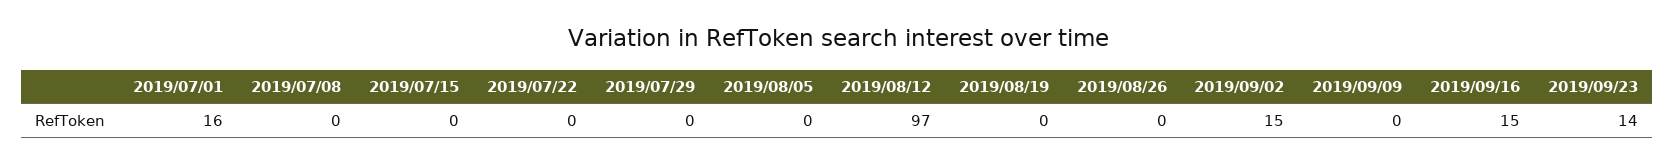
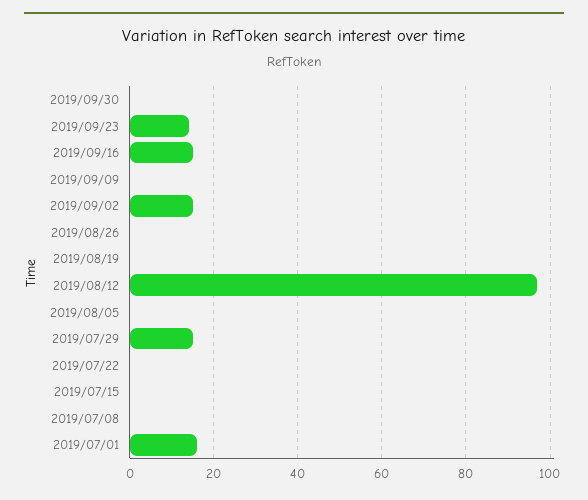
2019/07/29: 0 -> 15
2019/09/30: none -> 0

